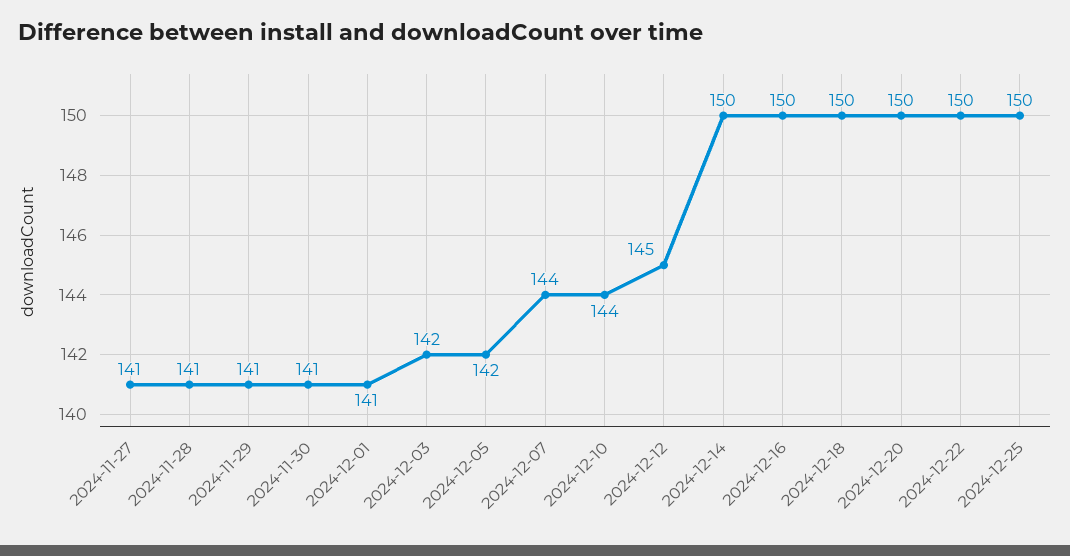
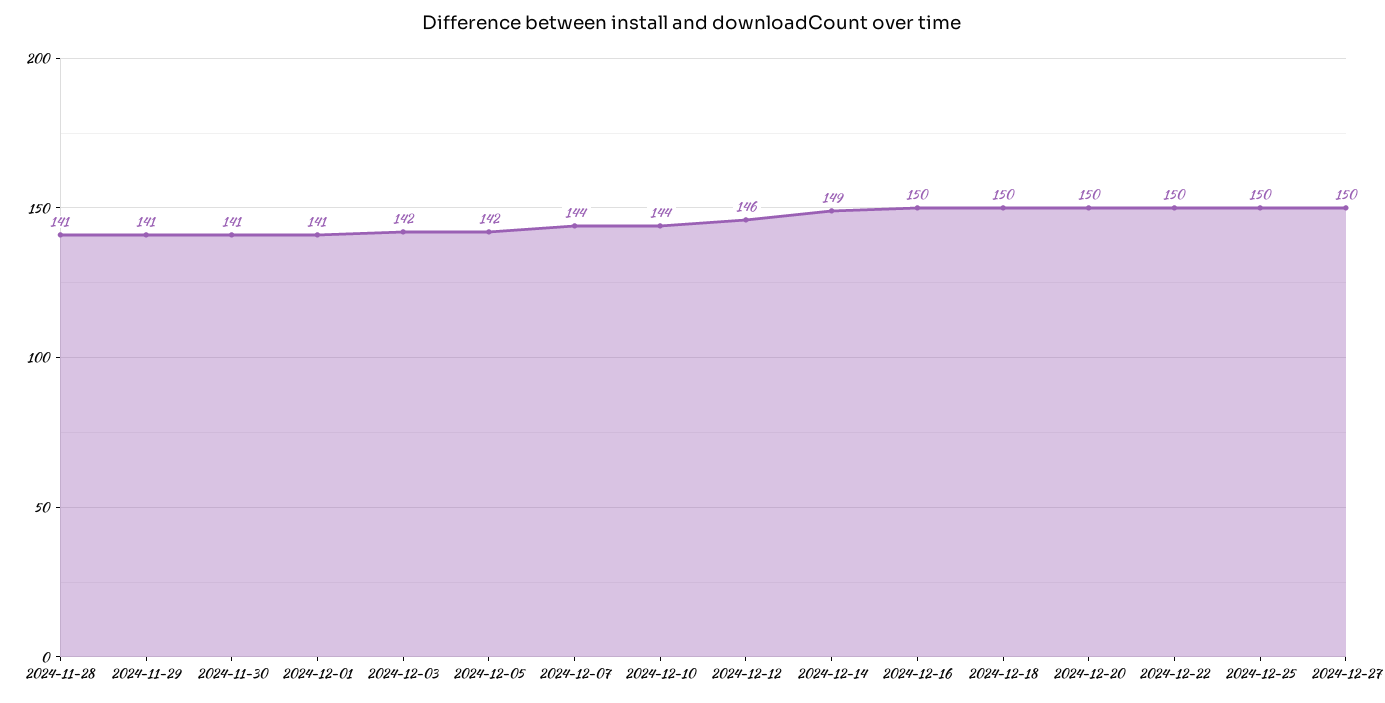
2024-11-27: 141 -> none
2024-12-12: 145 -> 146
2024-12-14: 150 -> 149
2024-12-27: none -> 150

